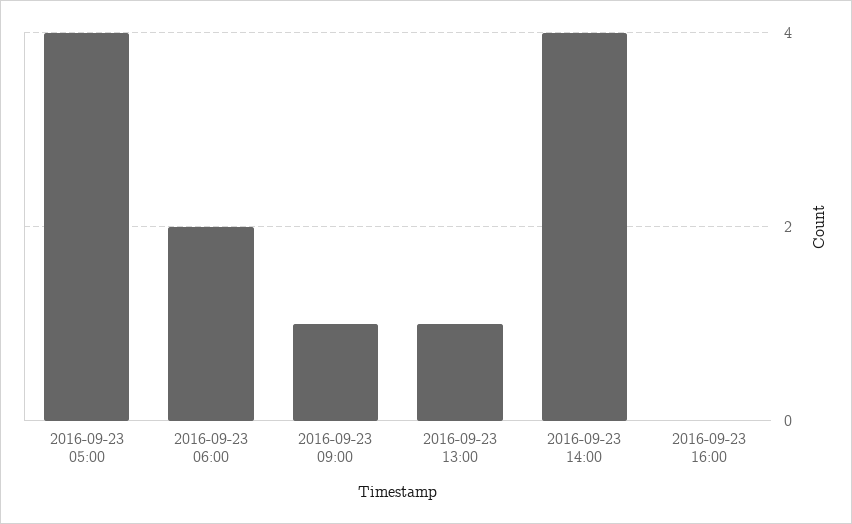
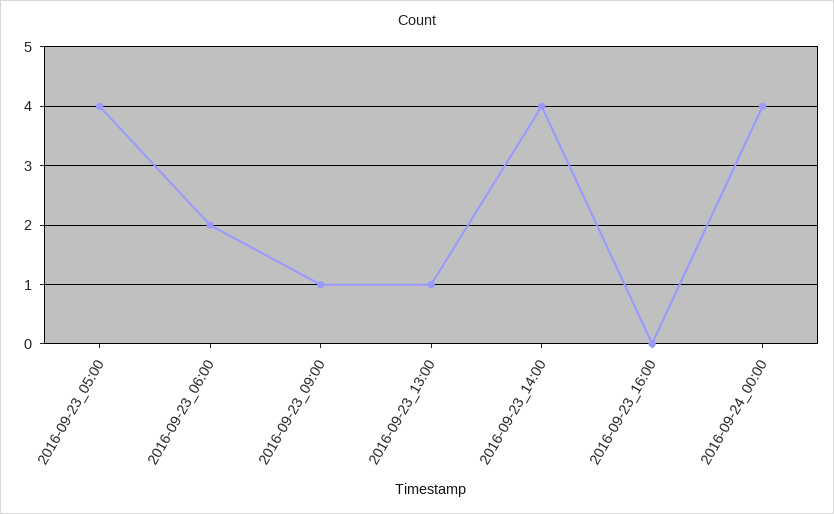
2016-09-24_00:00: none -> 4

